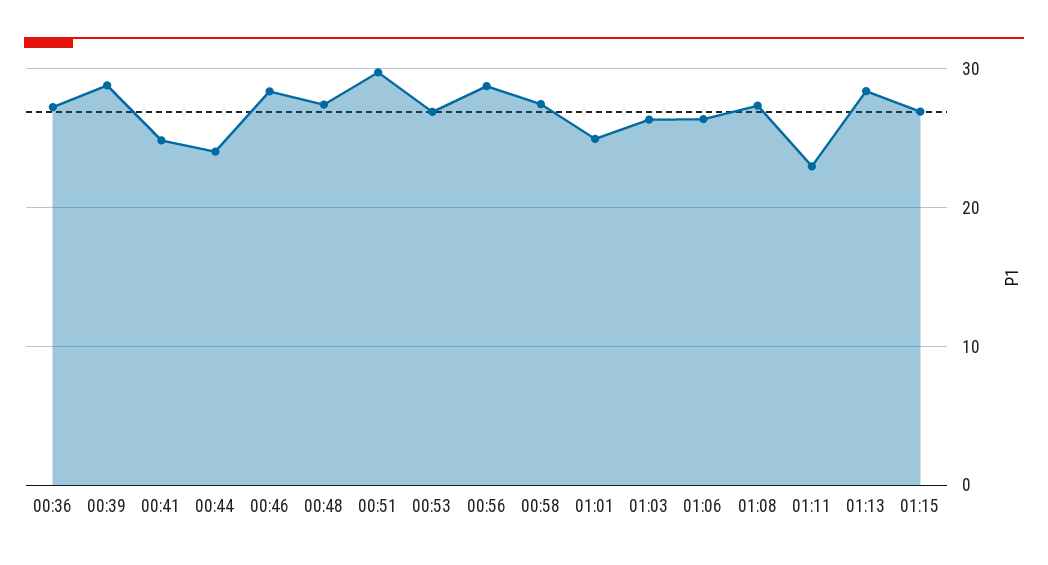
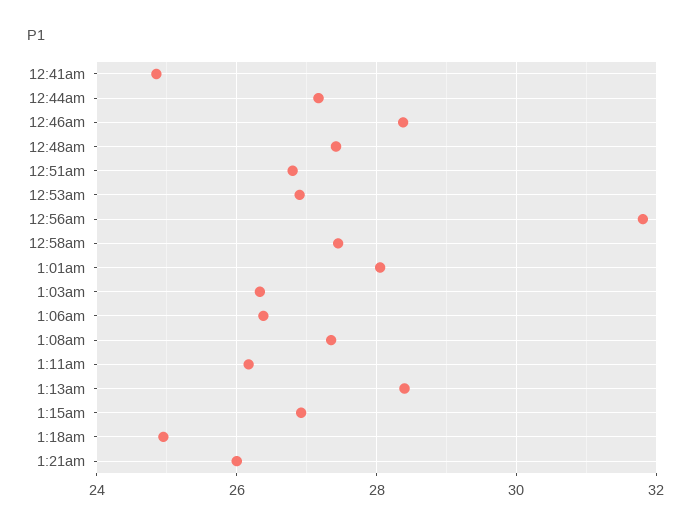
00:36: 27 -> none
00:39: 29 -> none
00:44: 24 -> 27.2
00:51: 30 -> 26.8
00:56: 29 -> 31.8
01:01: 25 -> 28
01:11: 23 -> 26.2
1:18am: none -> 25
1:21am: none -> 26

